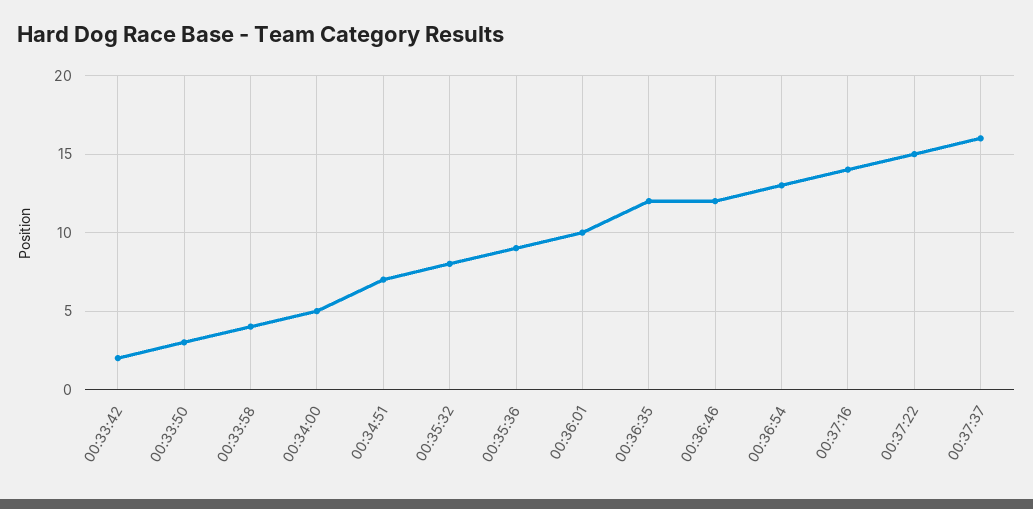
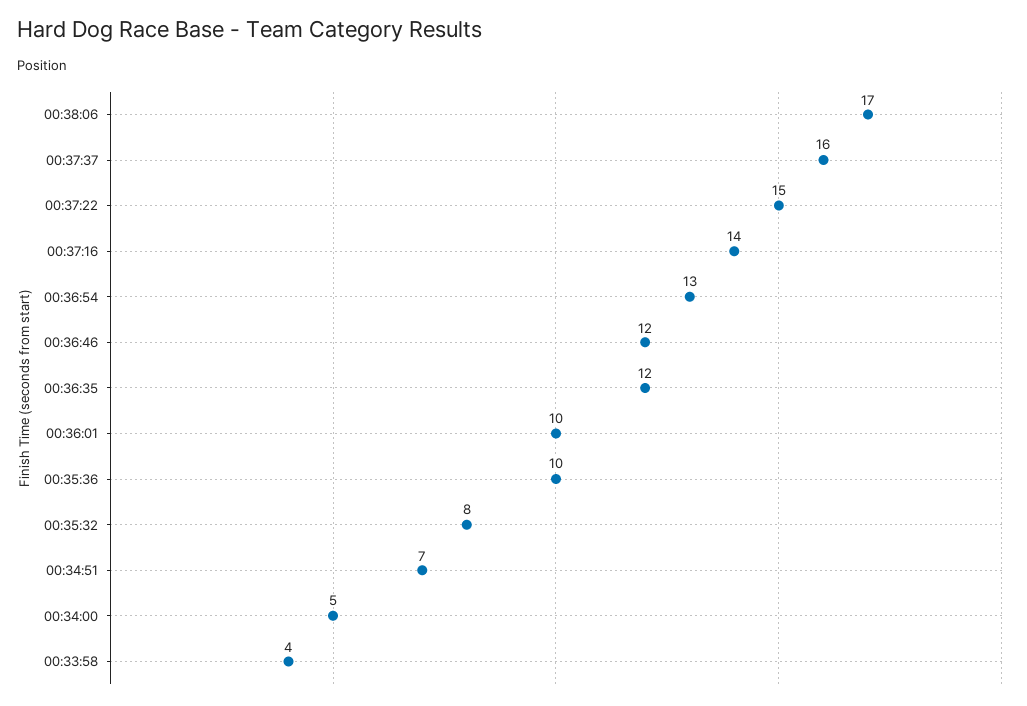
00:33:42: 2 -> none
00:33:50: 3 -> none
00:35:36: 9 -> 10
00:38:06: none -> 17

